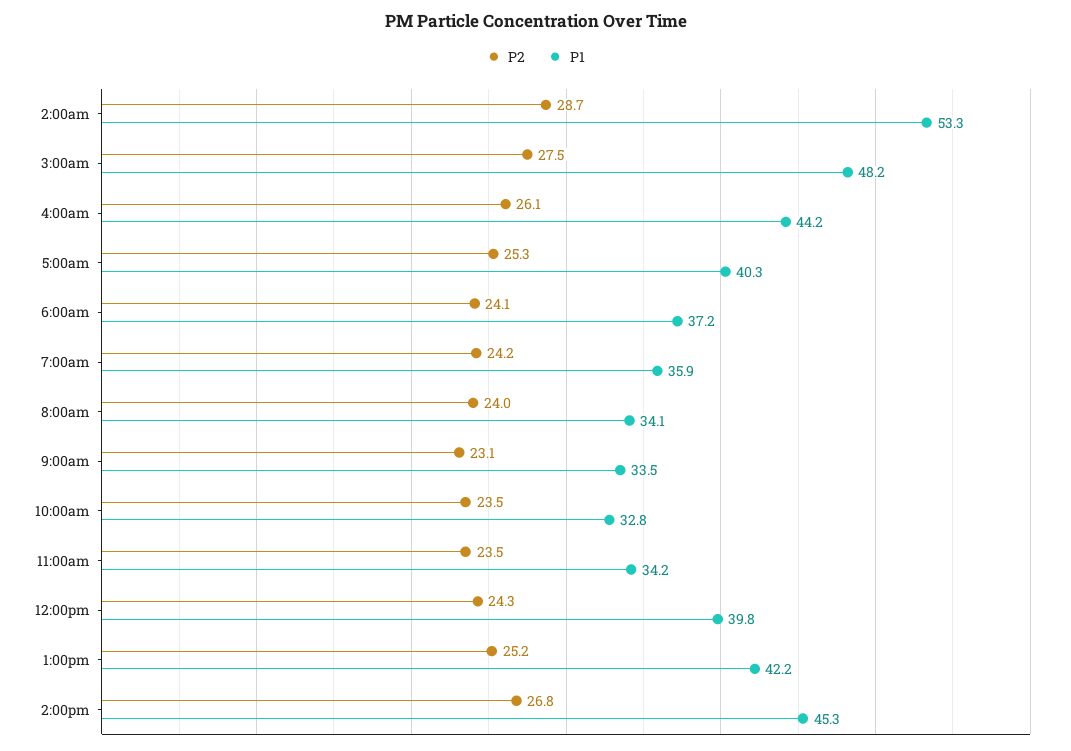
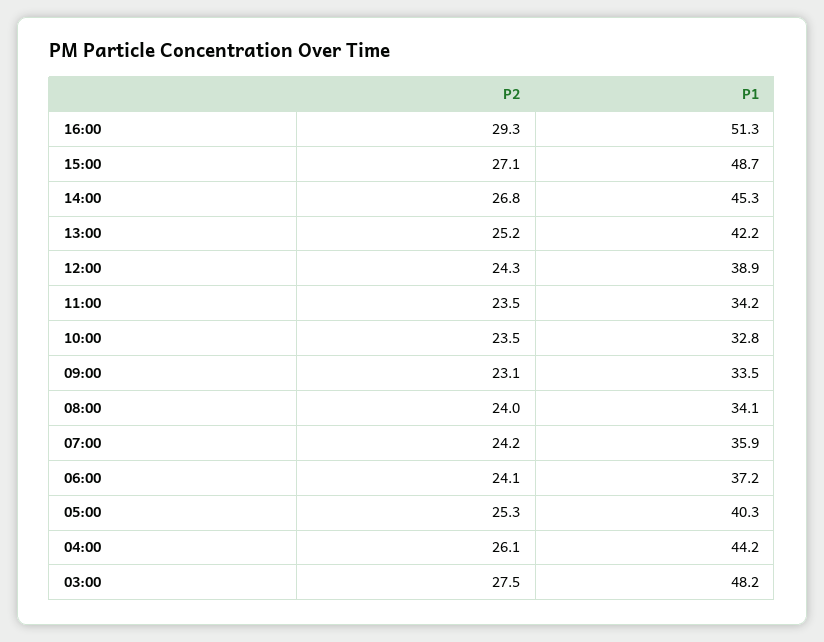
P2, 2:00am: 28.7 -> none
P1, 2:00am: 53.3 -> none
P1, 12:00pm: 39.8 -> 38.9
P2, 16:00: none -> 29.3
P1, 16:00: none -> 51.3
P2, 15:00: none -> 27.1
P1, 15:00: none -> 48.7

